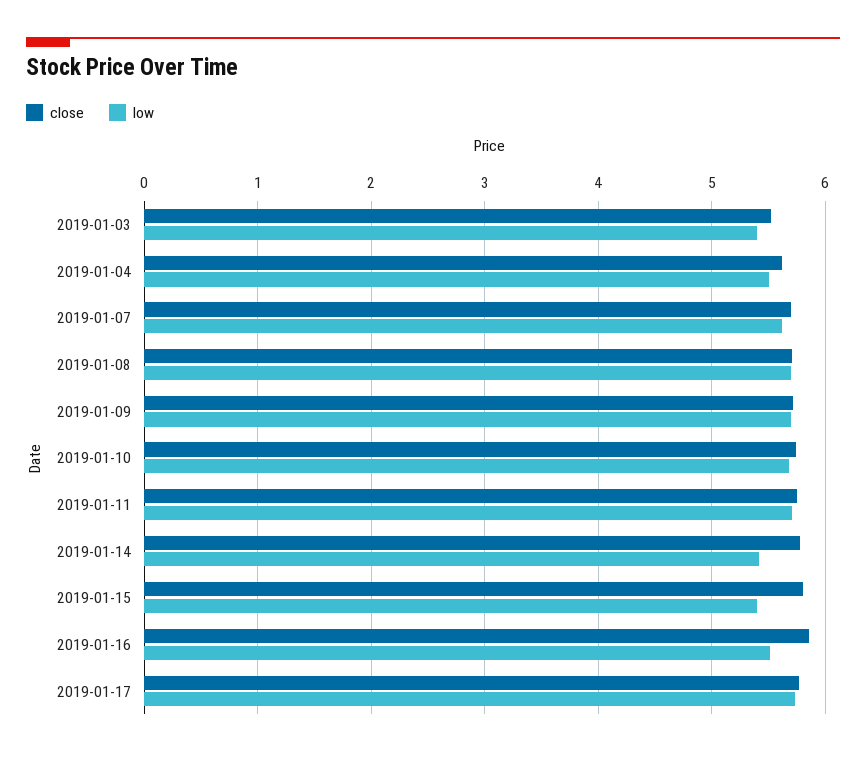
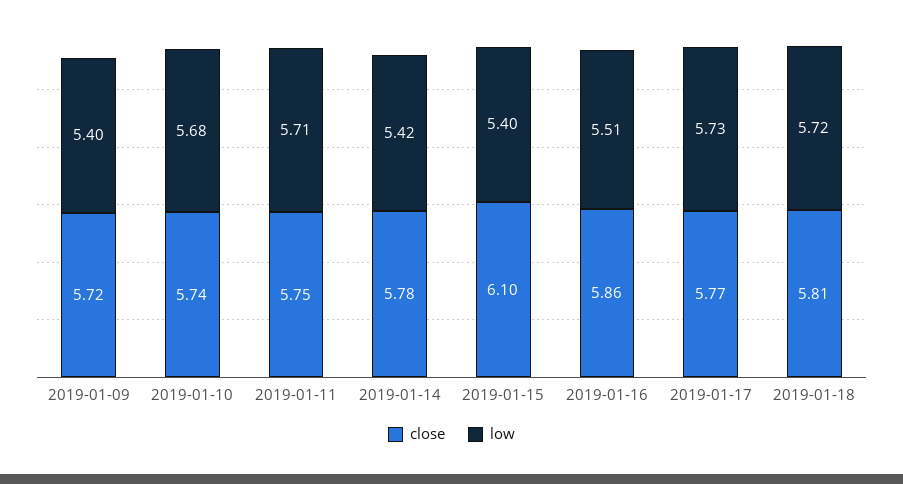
close, 2019-01-03: 5.5 -> none
low, 2019-01-03: 5.4 -> none
close, 2019-01-04: 5.6 -> none
low, 2019-01-04: 5.5 -> none
close, 2019-01-07: 5.7 -> none
low, 2019-01-07: 5.6 -> none
close, 2019-01-08: 5.7 -> none
low, 2019-01-08: 5.7 -> none
low, 2019-01-09: 5.7 -> 5.4
close, 2019-01-15: 5.8 -> 6.1
close, 2019-01-18: none -> 5.81
low, 2019-01-18: none -> 5.72

